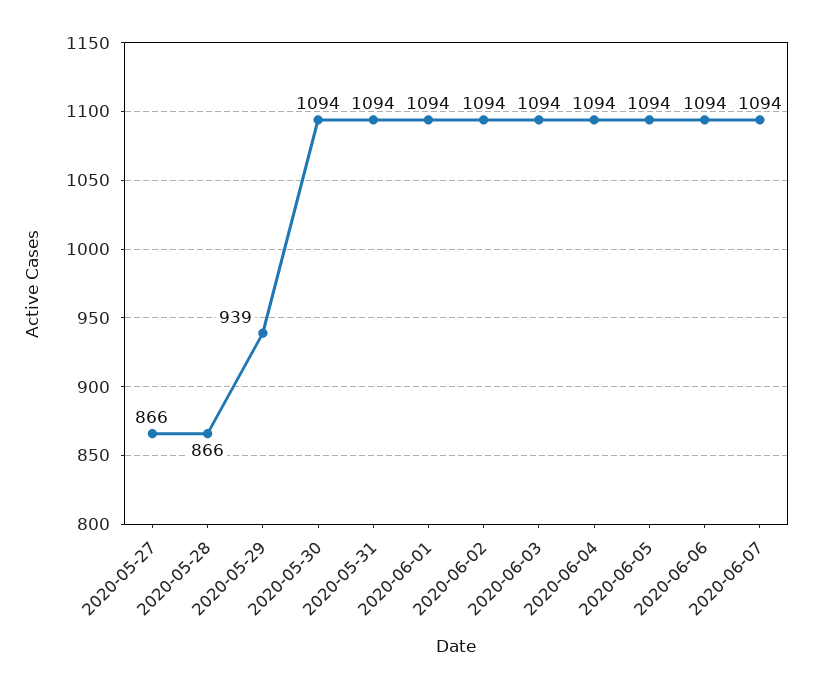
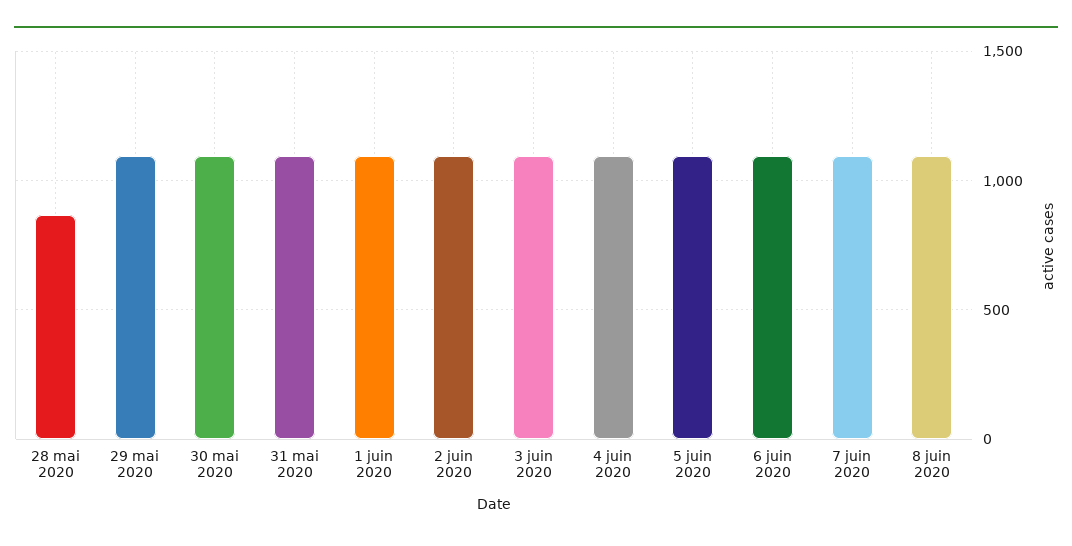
2020-05-27: 866 -> none
2020-05-29: 939 -> 1100
8 juin 2020: none -> 1100

